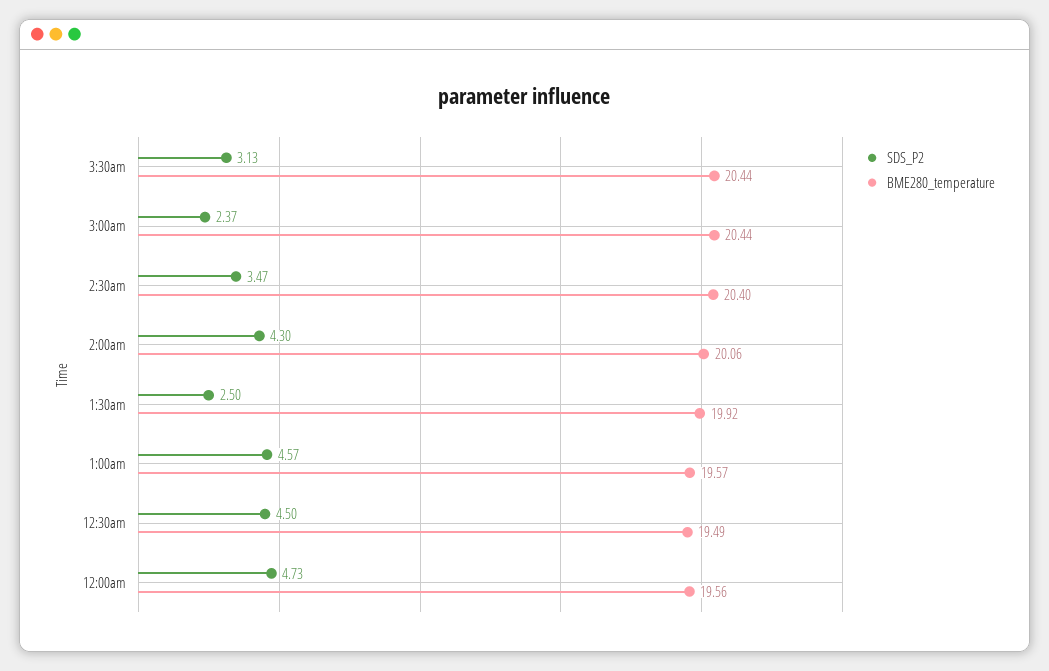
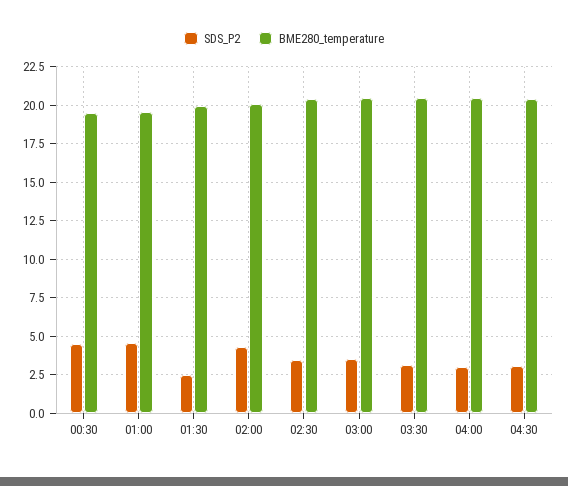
SDS_P2, 3:00am: 2.37 -> 3.5
SDS_P2, 12:00am: 4.73 -> none
BME280_temperature, 12:00am: 19.56 -> none
SDS_P2, 04:00: none -> 3
BME280_temperature, 04:00: none -> 20.5
SDS_P2, 04:30: none -> 3
BME280_temperature, 04:30: none -> 20.5

